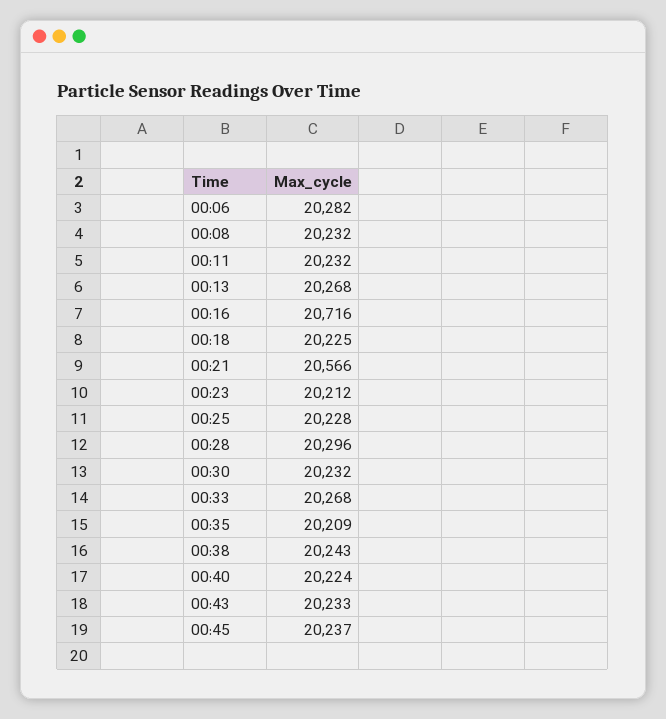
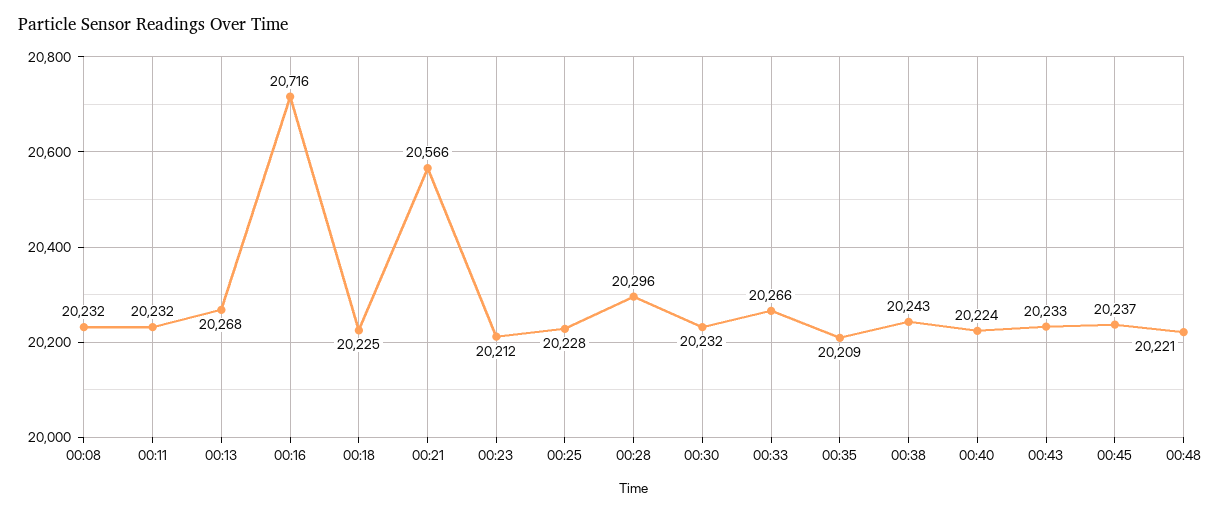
00:06: 20282 -> none
00:33: 20268 -> 20266
00:48: none -> 20221

